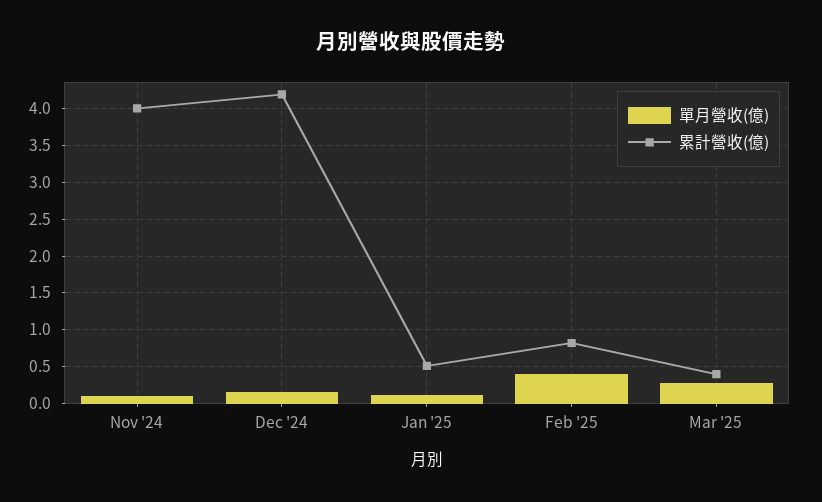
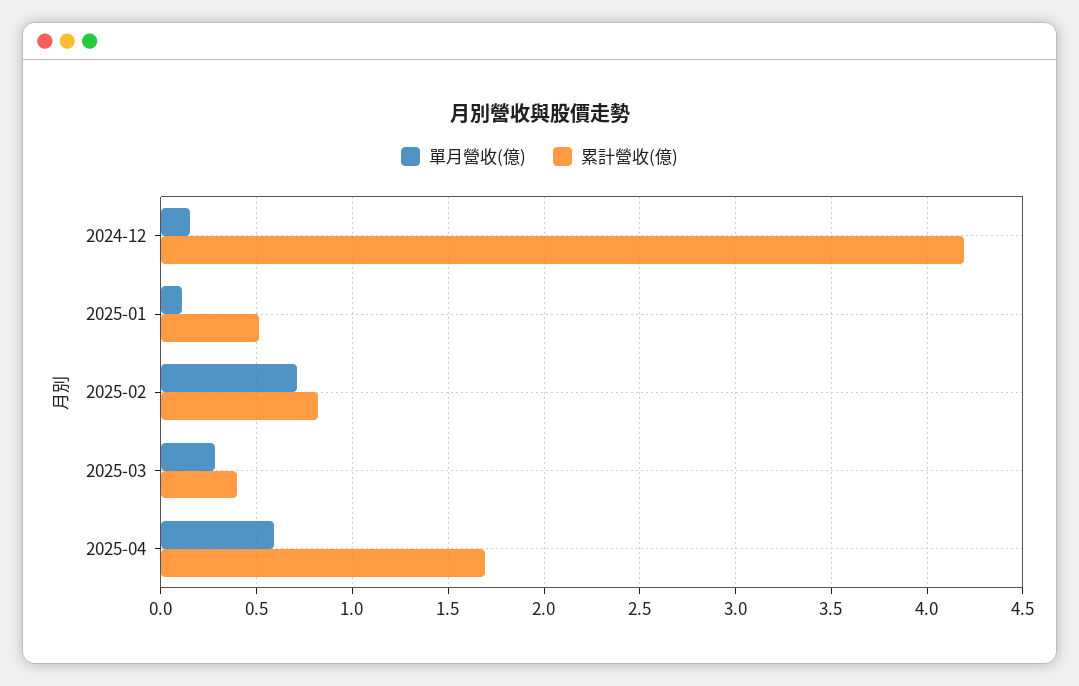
單月營收(億), Nov '24: 0.1 -> none
累計營收(億), Nov '24: 4 -> none
單月營收(億), Feb '25: 0.4 -> 0.7
單月營收(億), 2025-04: none -> 0.6
累計營收(億), 2025-04: none -> 1.7

